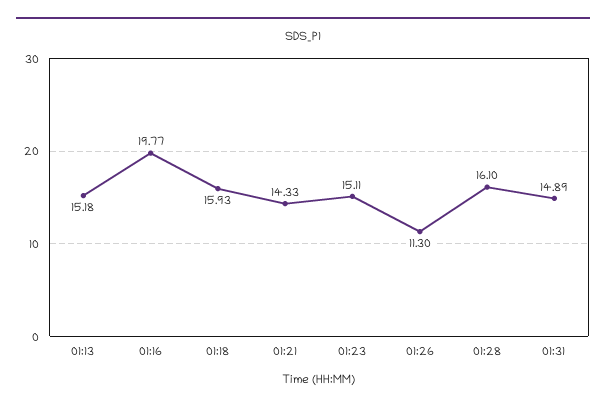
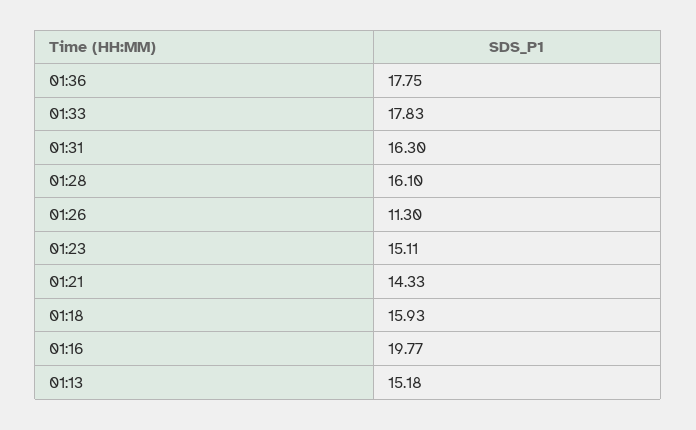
01:31: 14.89 -> 16.3
01:36: none -> 17.75
01:33: none -> 17.83

